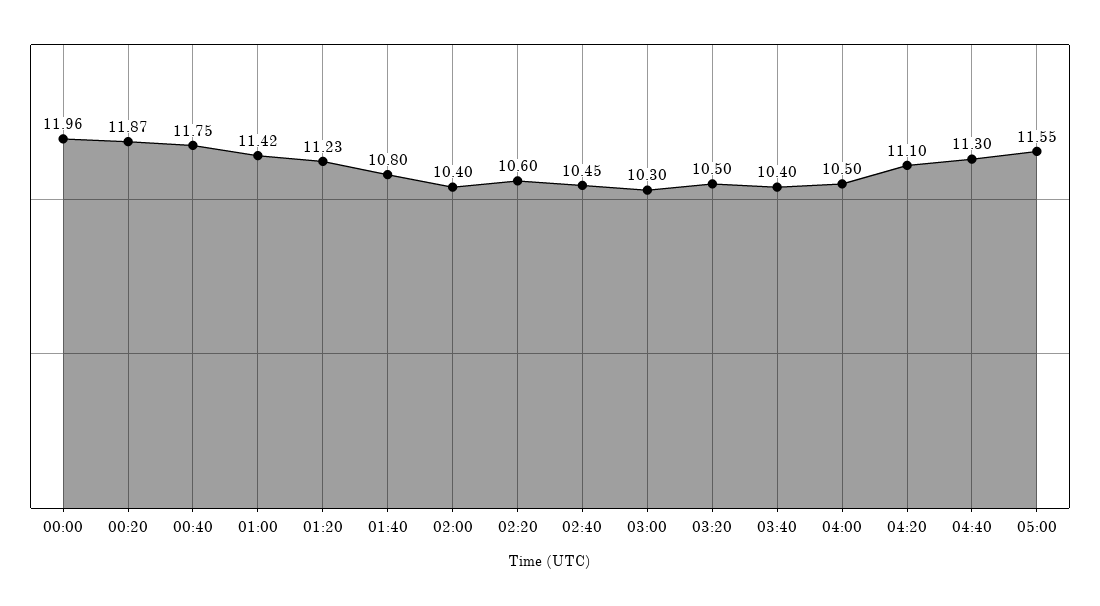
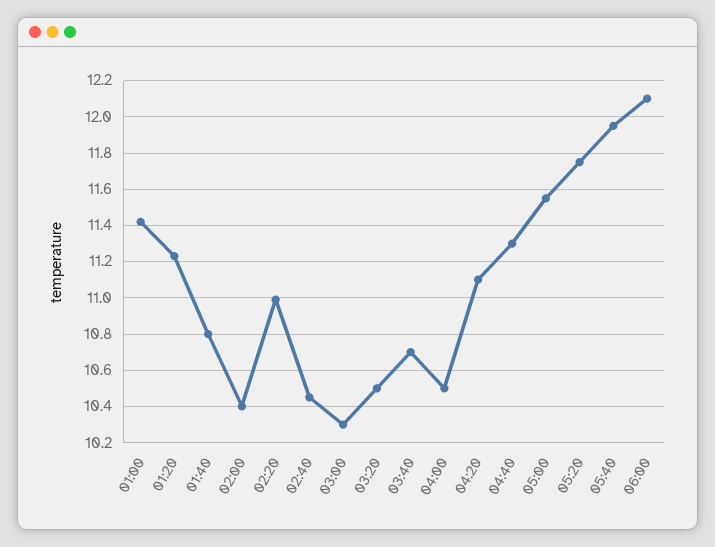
00:00: 11.96 -> none
00:20: 11.87 -> none
00:40: 11.75 -> none
02:20: 10.6 -> 11
03:40: 10.4 -> 10.7
05:20: none -> 11.75
05:40: none -> 11.95
06:00: none -> 12.1

